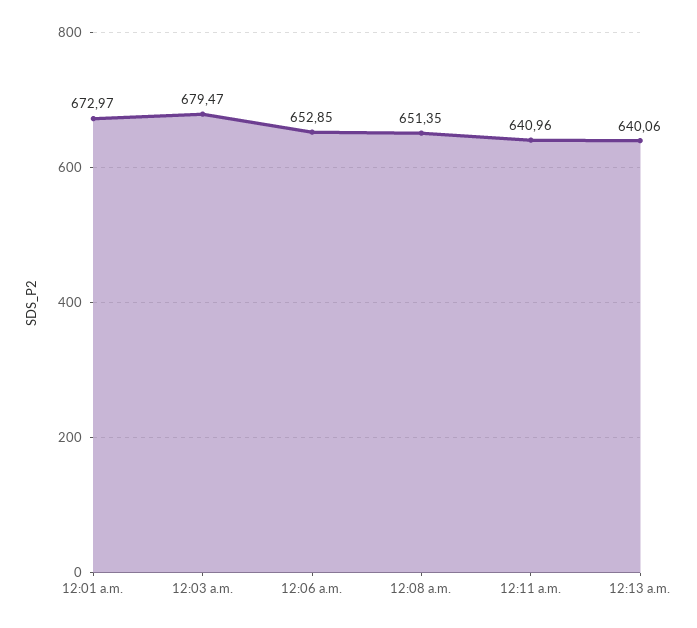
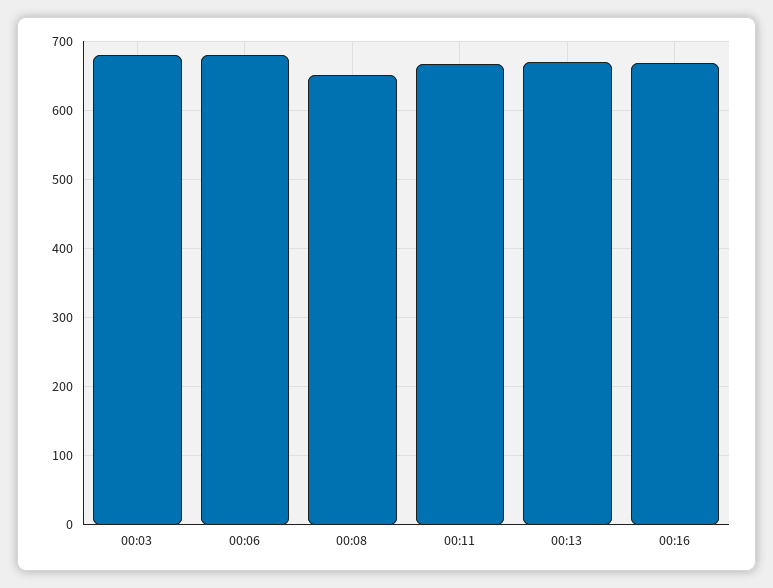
12:01 a.m.: 672.97 -> none
12:06 a.m.: 652.85 -> 680
12:11 a.m.: 640.96 -> 670
12:13 a.m.: 640.06 -> 670
00:16: none -> 670

